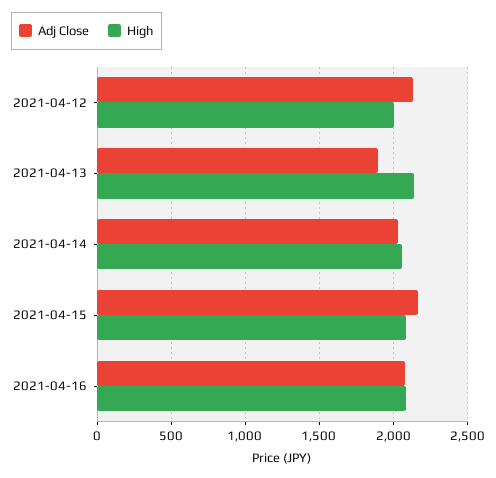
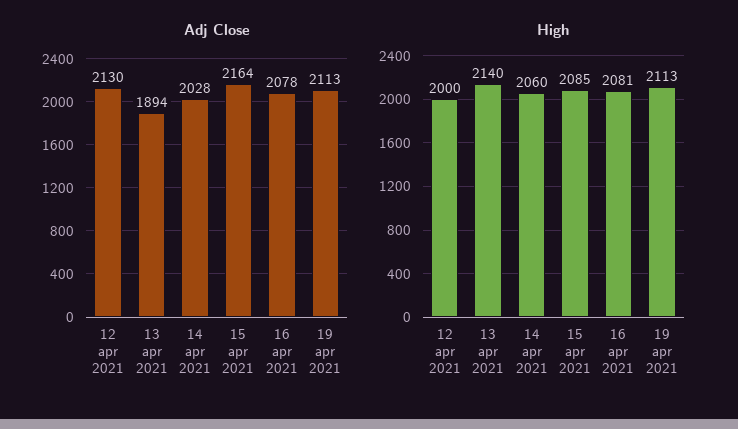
Adj Close, 19 apr 2021: none -> 2113
High, 19 apr 2021: none -> 2113

